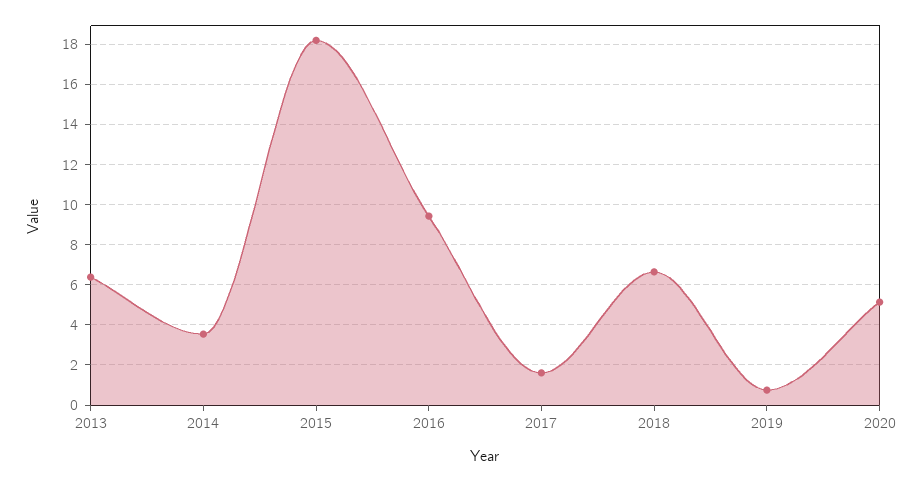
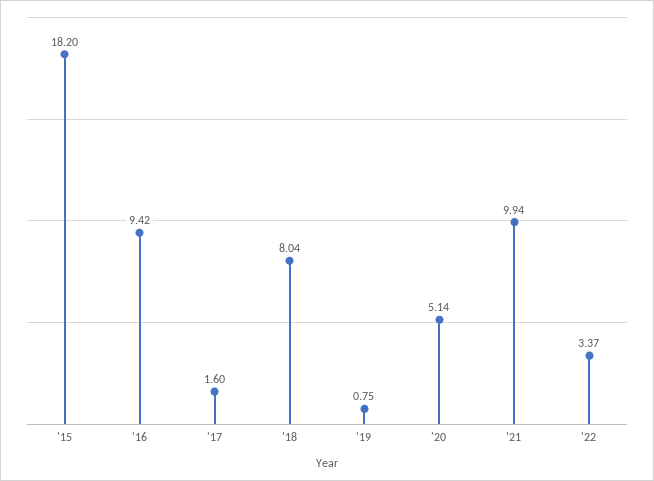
2013: 6.5 -> none
2014: 3.5 -> none
2018: 6.5 -> 8.04
'21: none -> 9.94
'22: none -> 3.37

